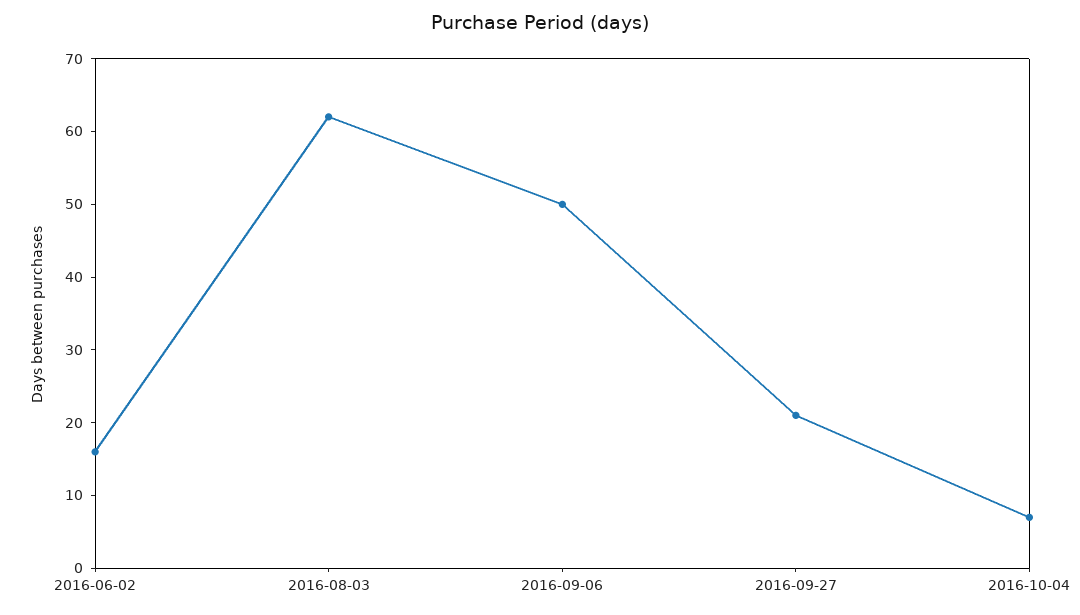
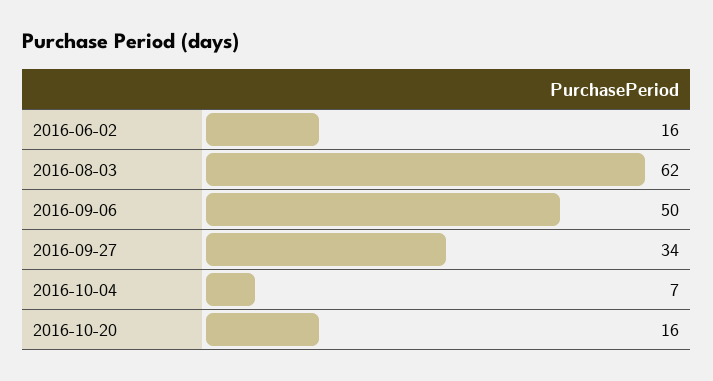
2016-09-27: 20 -> 34
2016-10-20: none -> 16

